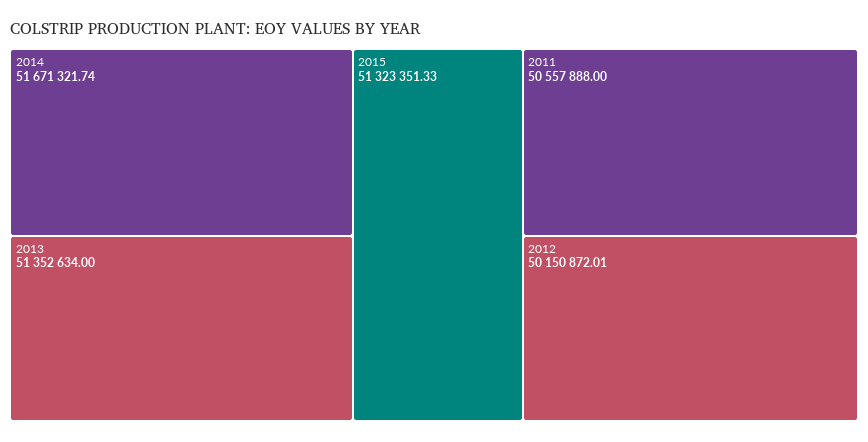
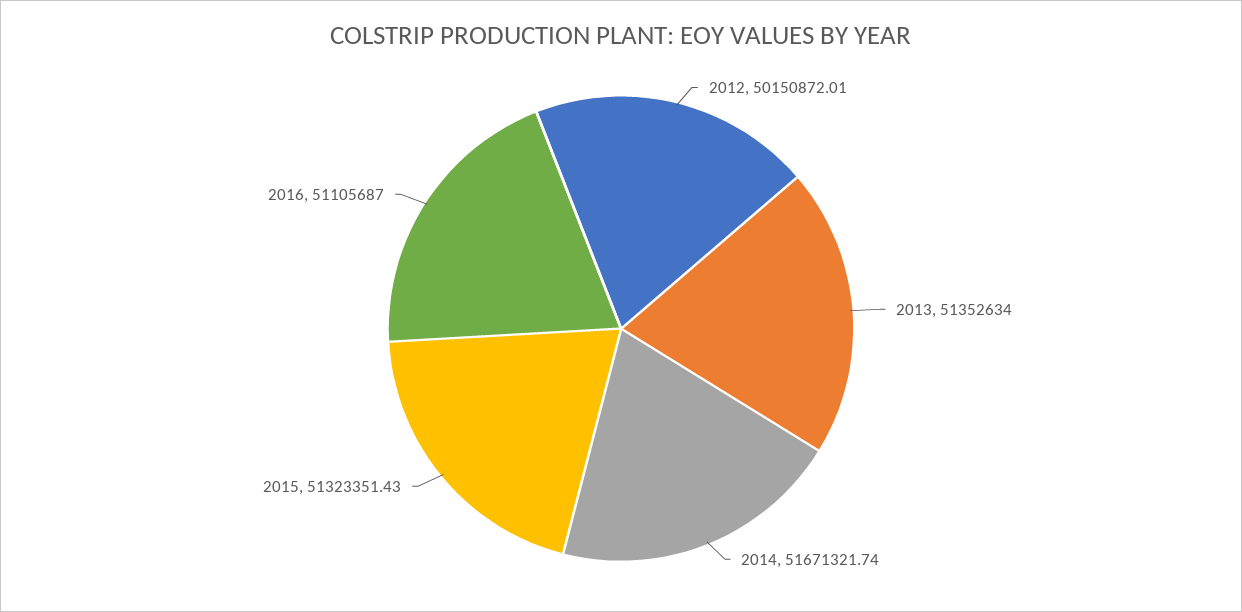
2015: 51323351.33 -> 51323351.43
2011: 50557888 -> none
2016: none -> 51105687

